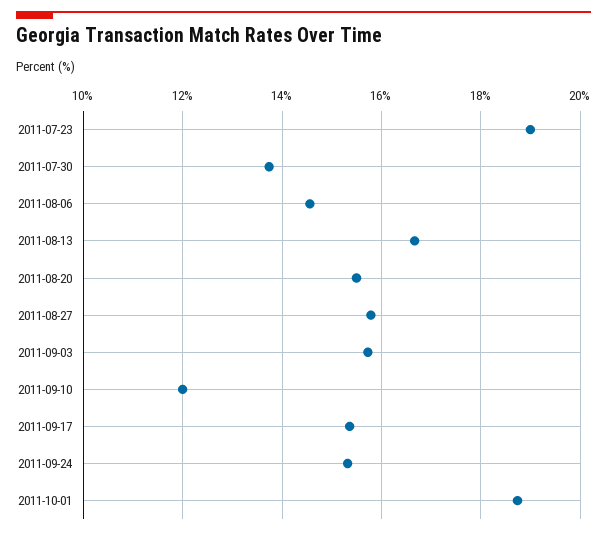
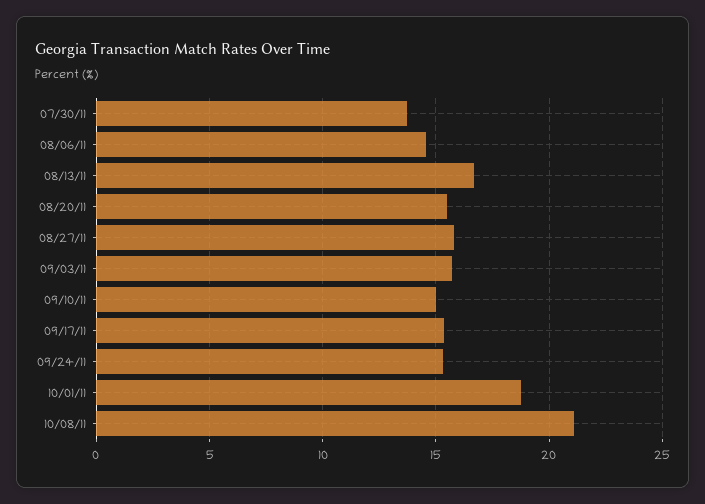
2011-07-23: 19 -> none
2011-09-10: 12 -> 15
10/08/11: none -> 21

